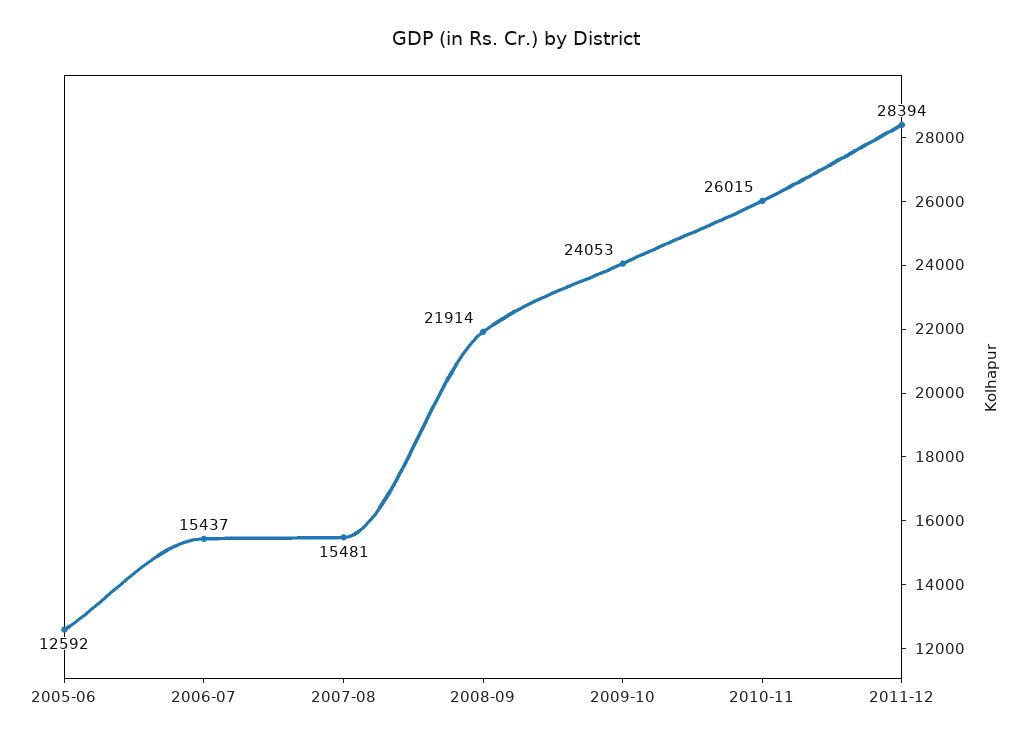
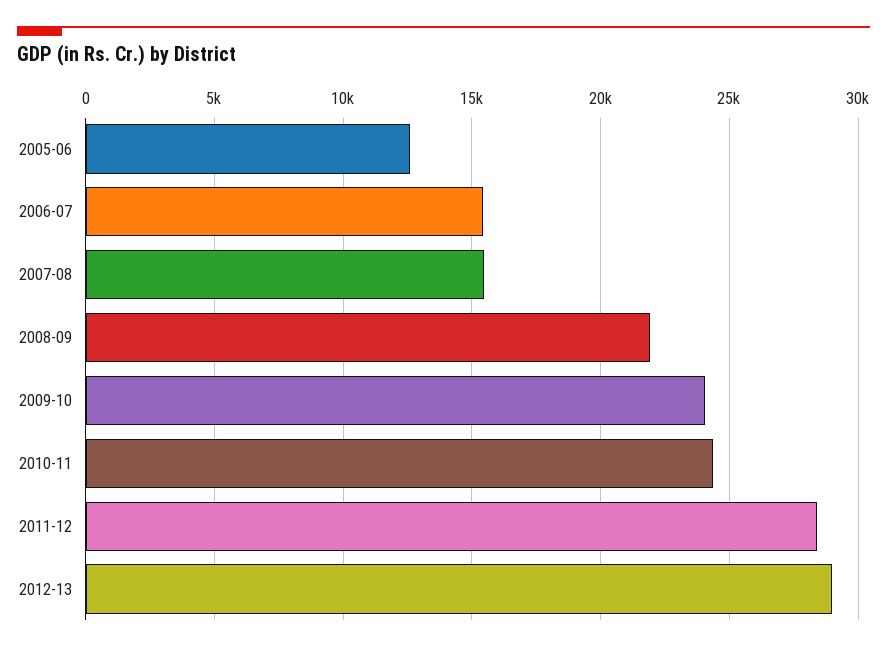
2010-11: 26015 -> 24500
2012-13: none -> 29000

